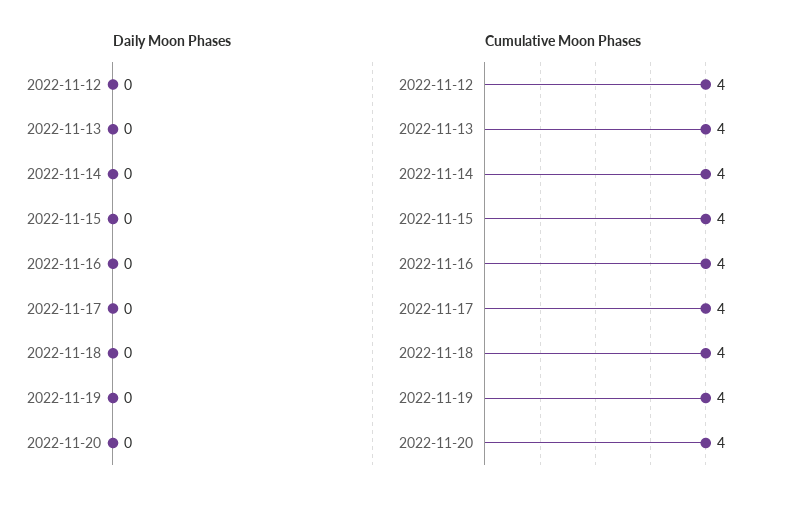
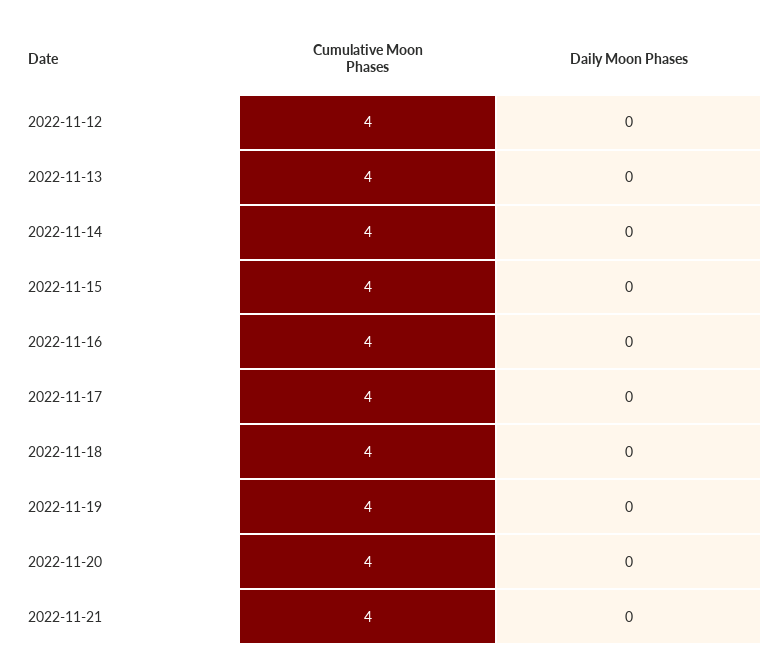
Cumulative Moon Phases, 2022-11-21: none -> 4
Daily Moon Phases, 2022-11-21: none -> 0

